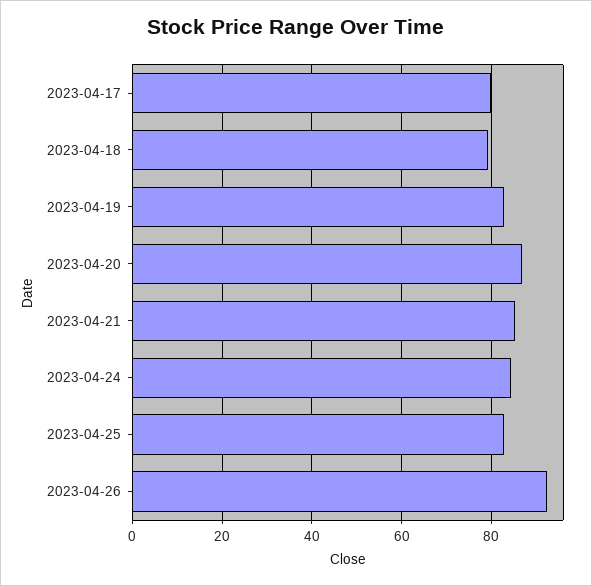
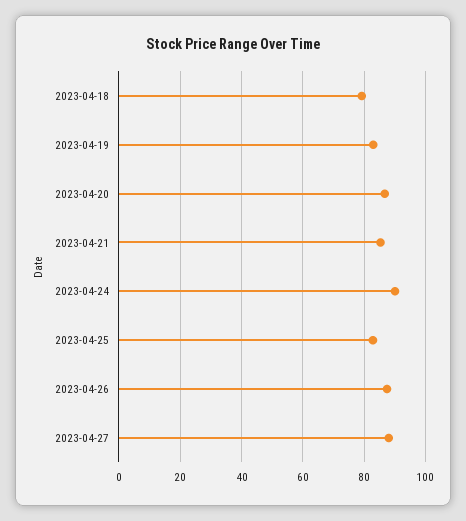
2023-04-17: 80 -> none
2023-04-24: 84 -> 90
2023-04-26: 92 -> 88
2023-04-27: none -> 88

